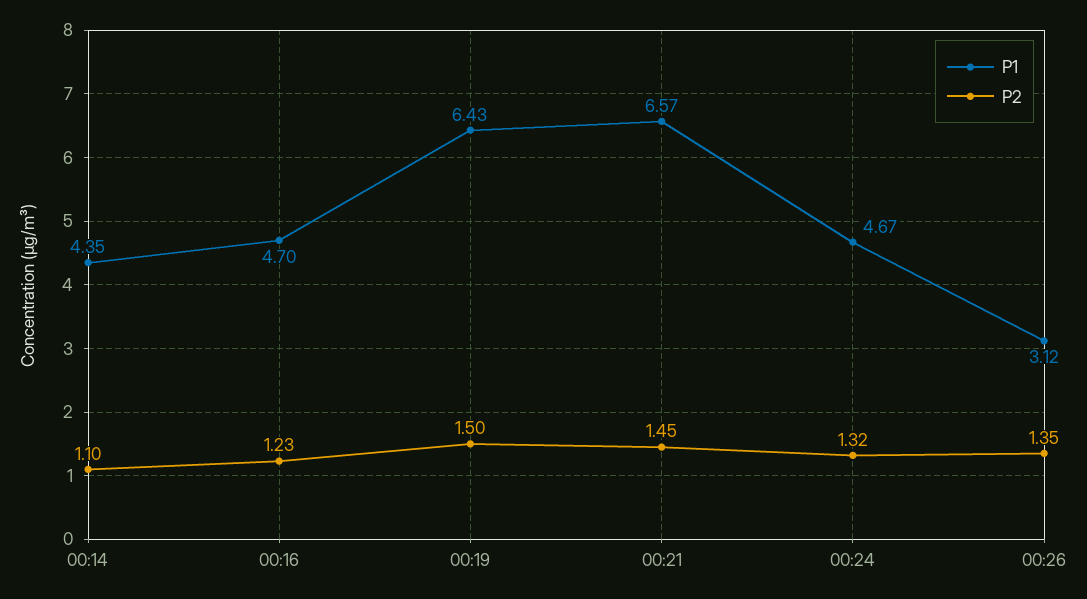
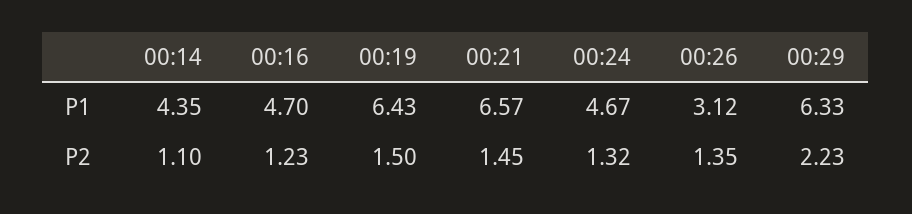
P1, 00:29: none -> 6.33
P2, 00:29: none -> 2.23

